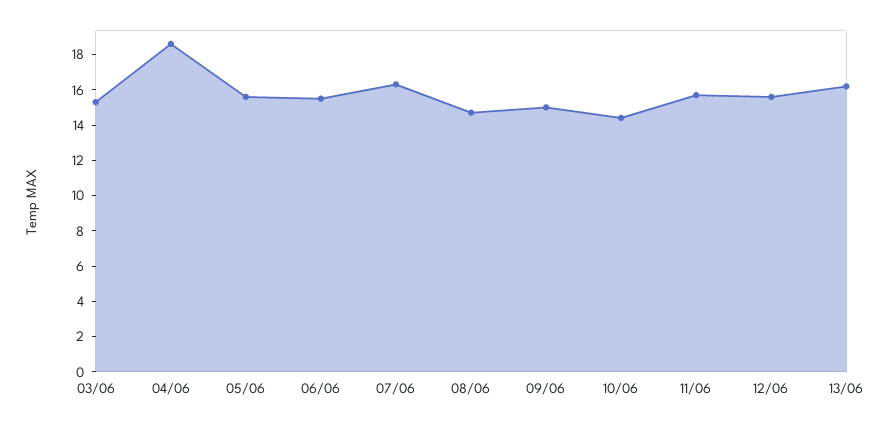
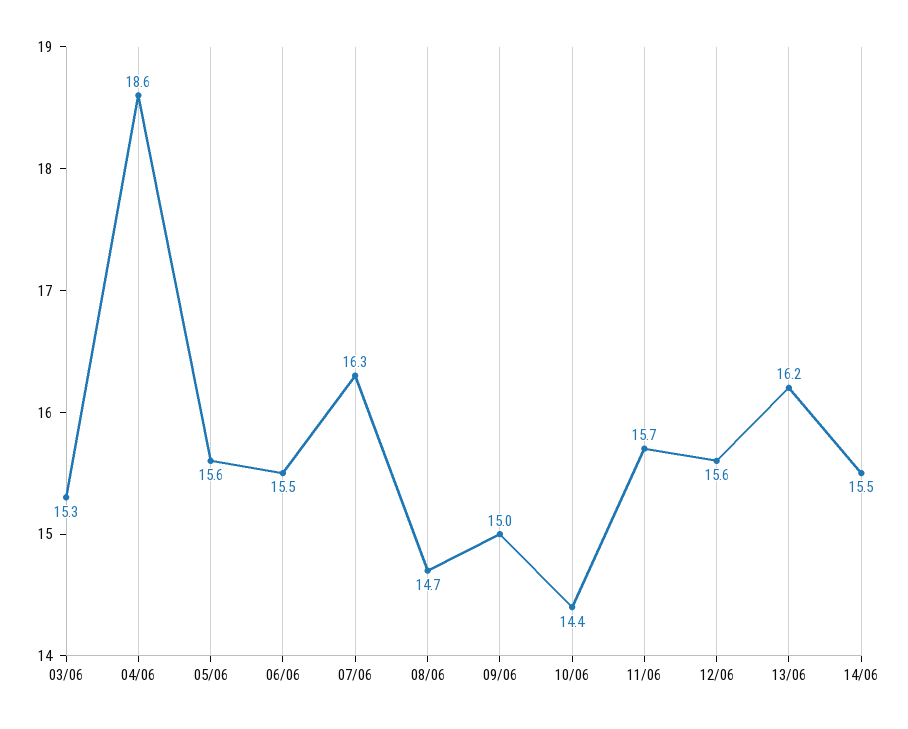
14/06: none -> 15.5

